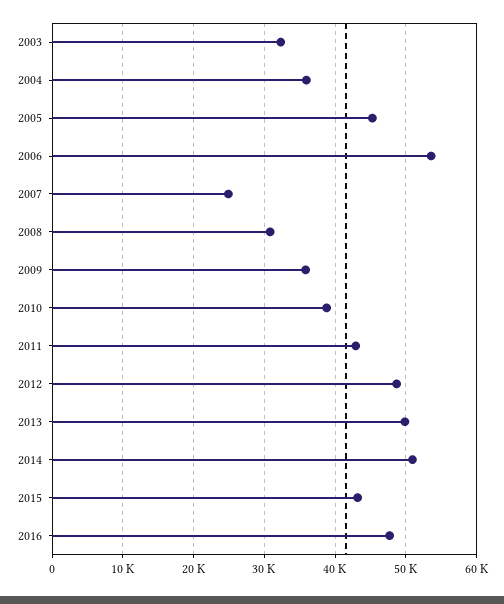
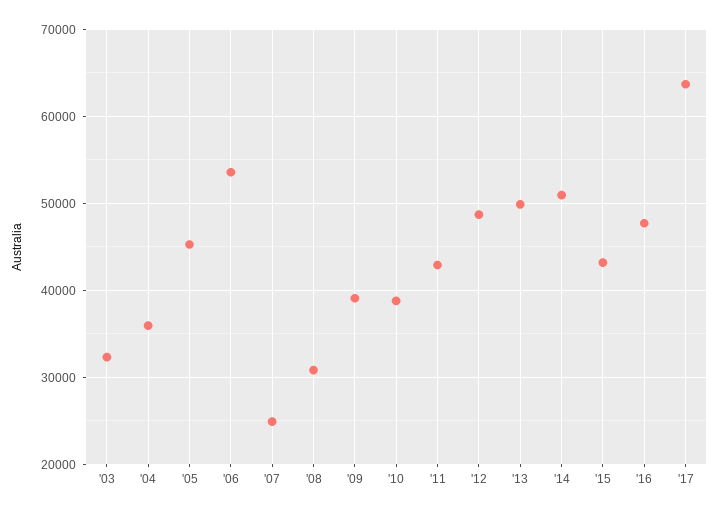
2009: 36000 -> 39000
'17: none -> 64000

